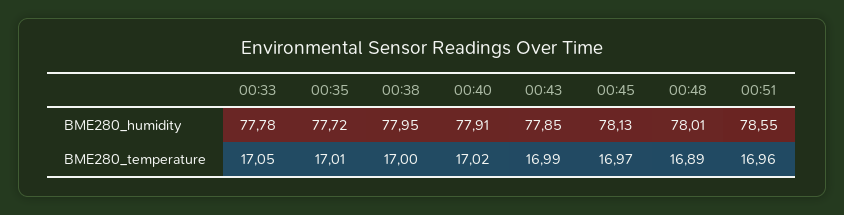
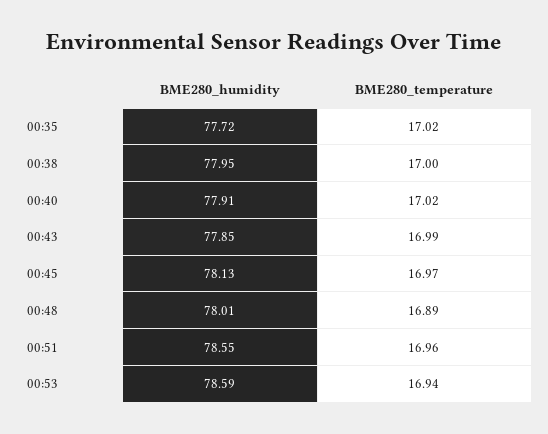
00:33, BME280_humidity: 77.78 -> none
00:33, BME280_temperature: 17.05 -> none
00:35, BME280_temperature: 17.01 -> 17.02
00:53, BME280_humidity: none -> 78.59
00:53, BME280_temperature: none -> 16.94

